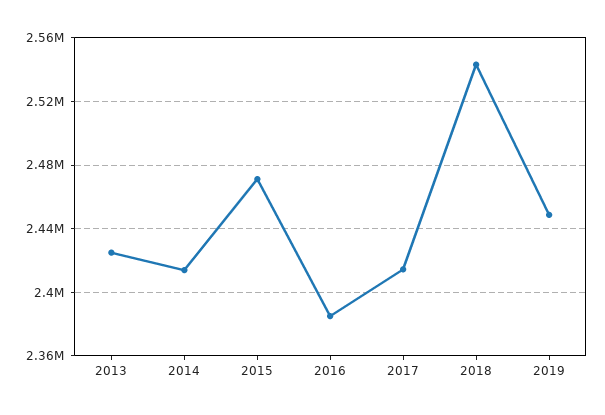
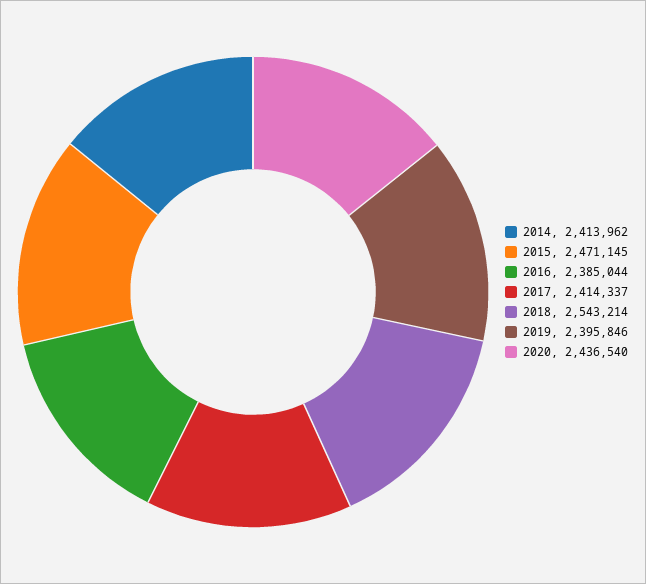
2013: 2425000 -> none
2019: 2450000 -> 2395846
2020: none -> 2436540

